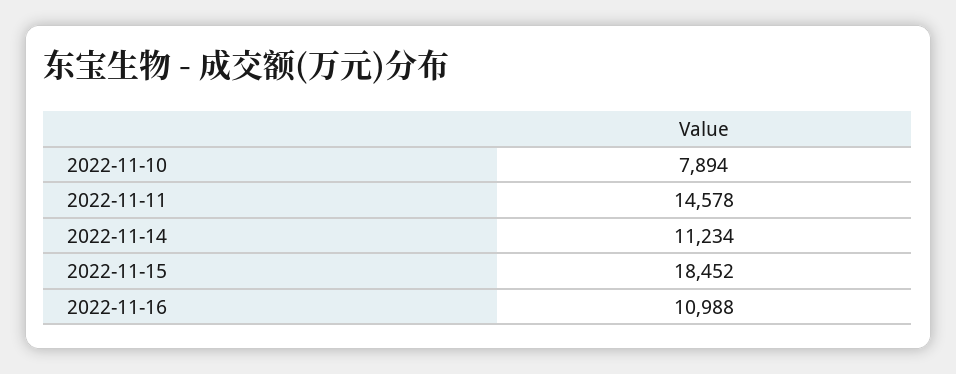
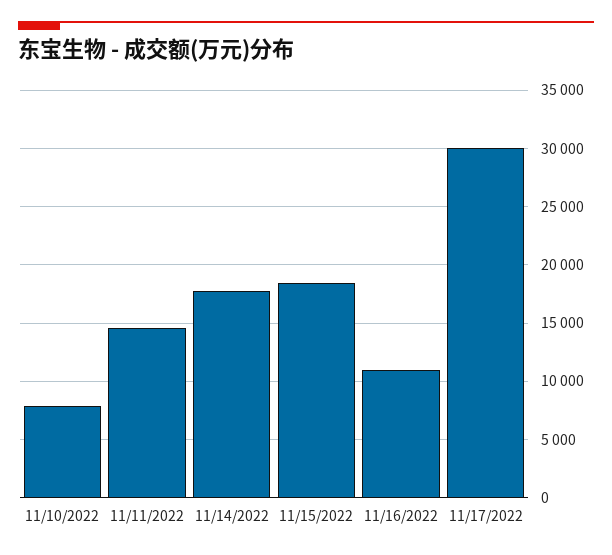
2022-11-14: 11234 -> 18000
11/17/2022: none -> 30000

